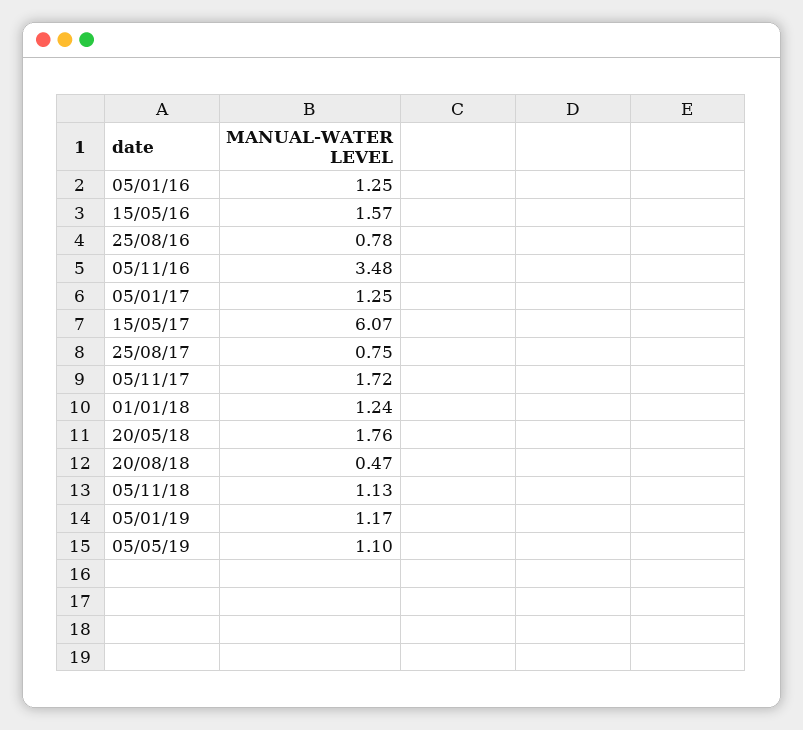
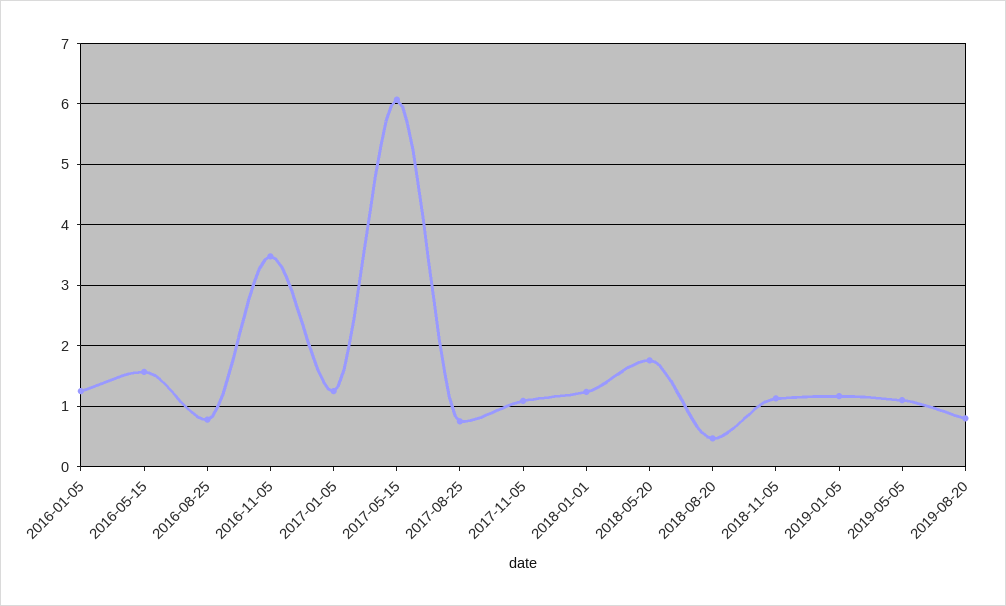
05/11/17: 1.72 -> 1.1
2019-08-20: none -> 0.8

